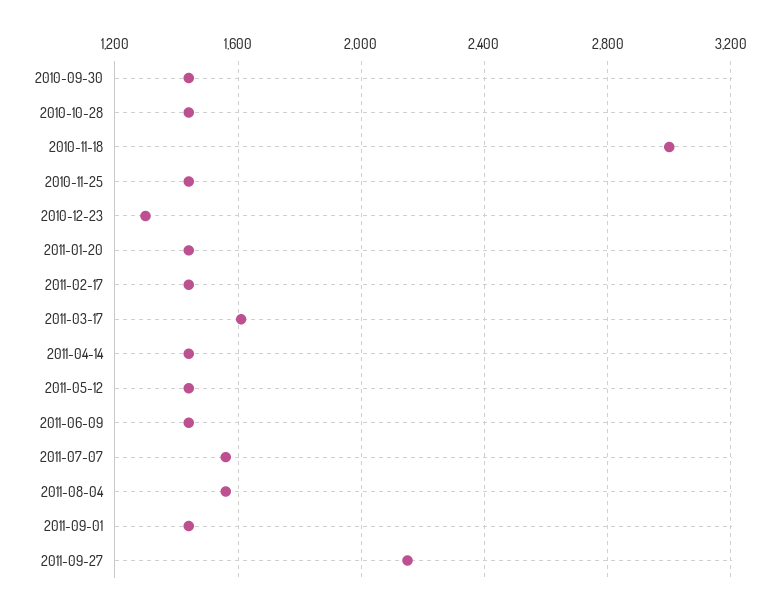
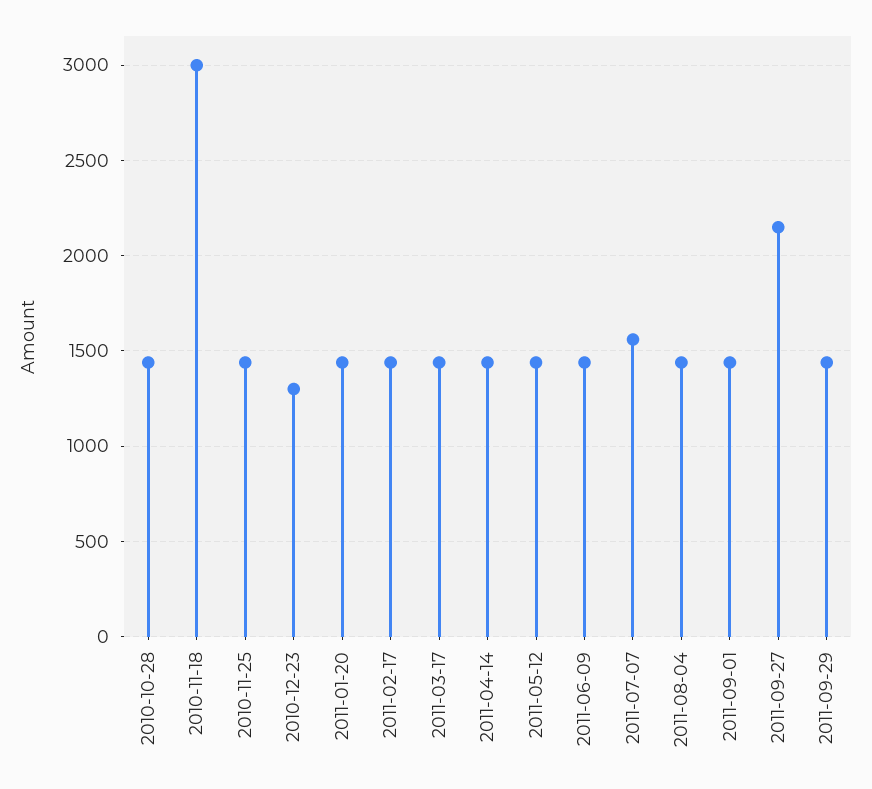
2010-09-30: 1450 -> none
2011-03-17: 1600 -> 1450
2011-08-04: 1550 -> 1450
2011-09-29: none -> 1450

